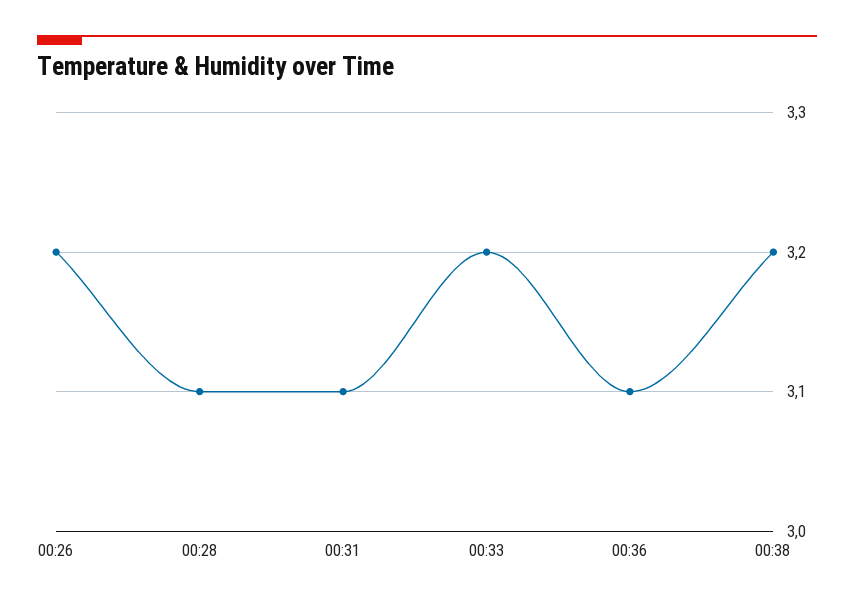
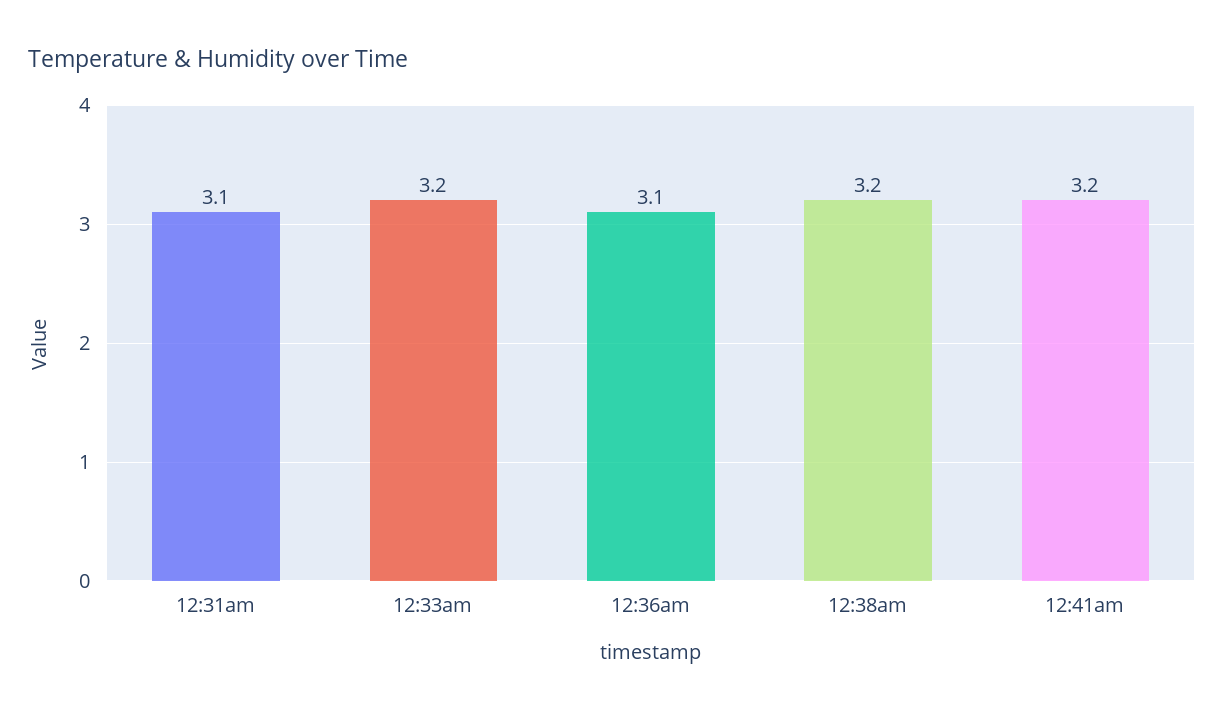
00:26: 3.2 -> none
00:28: 3.1 -> none
12:41am: none -> 3.2

